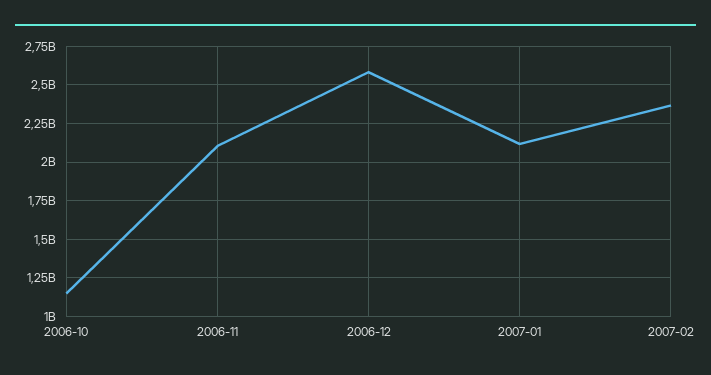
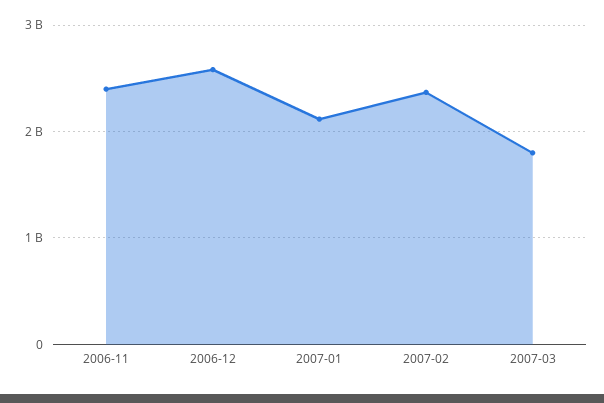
2006-10: 1150000000 -> none
2006-11: 2100000000 -> 2400000000
2007-03: none -> 1800000000

